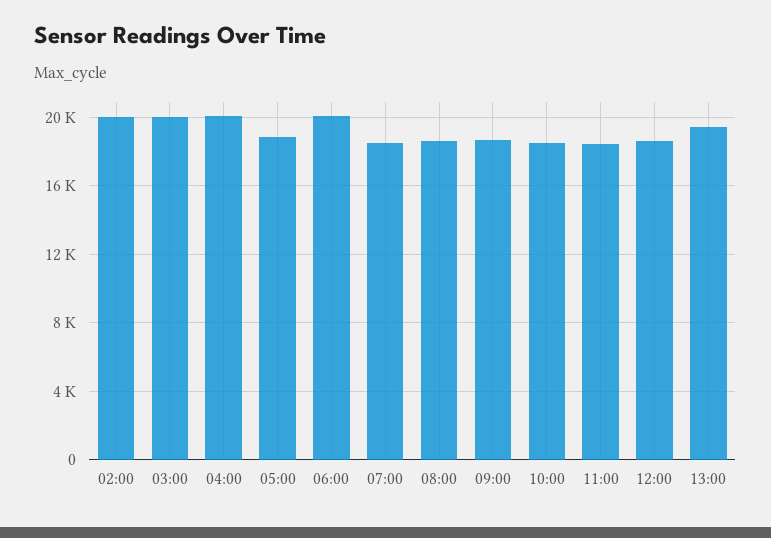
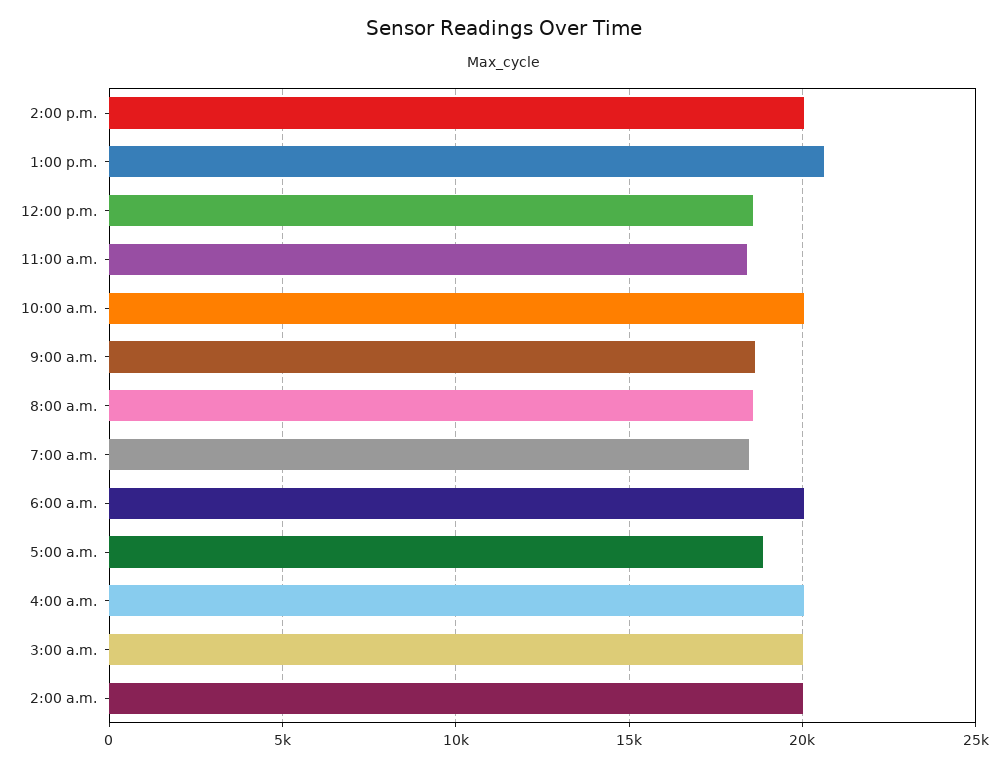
10:00: 18500 -> 20000
13:00: 19500 -> 20500
2:00 p.m.: none -> 20000

